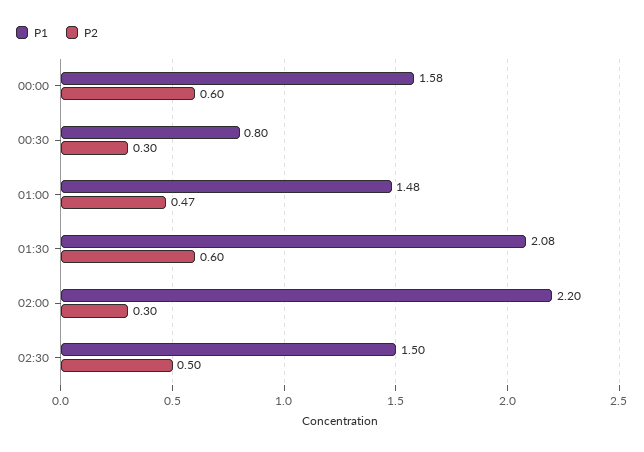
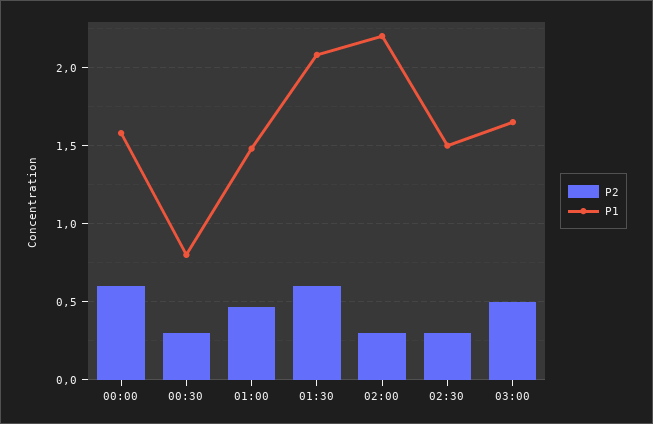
P2, 02:30: 0.5 -> 0.3
P2, 03:00: none -> 0.5
P1, 03:00: none -> 1.65

